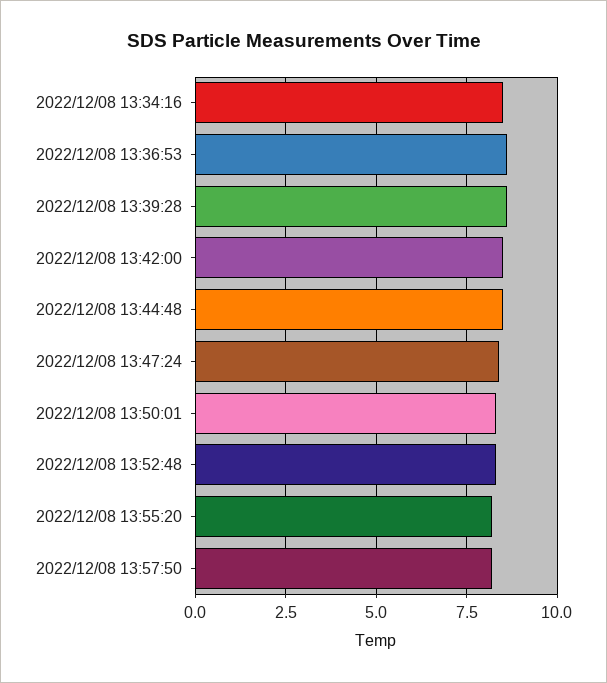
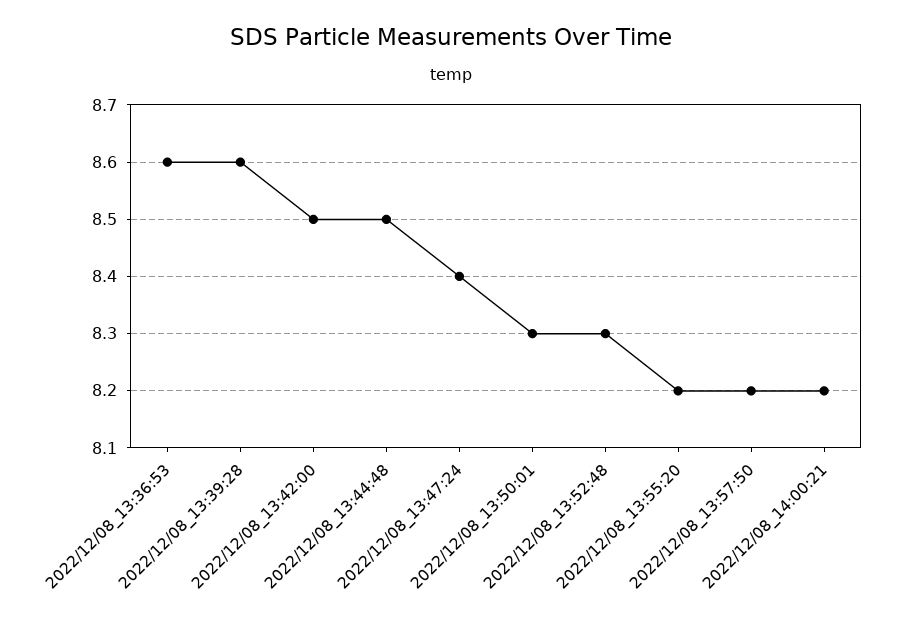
2022/12/08 13:34:16: 8.5 -> none
2022/12/08_14:00:21: none -> 8.2

